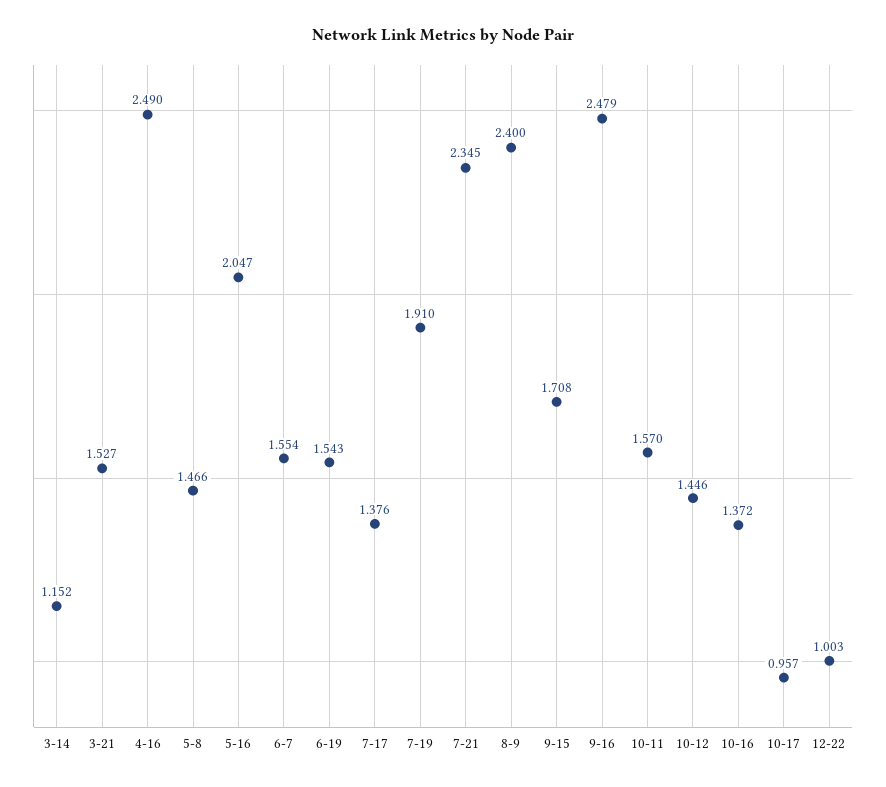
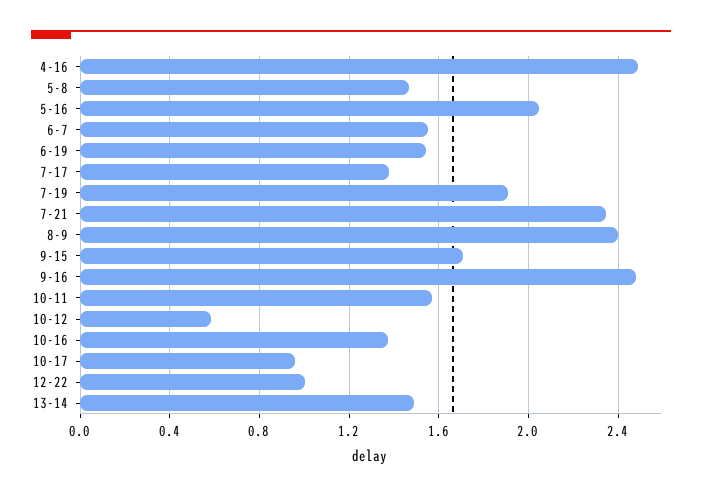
3-14: 1.152 -> none
3-21: 1.527 -> none
10-12: 1.446 -> 0.6
13-14: none -> 1.5

